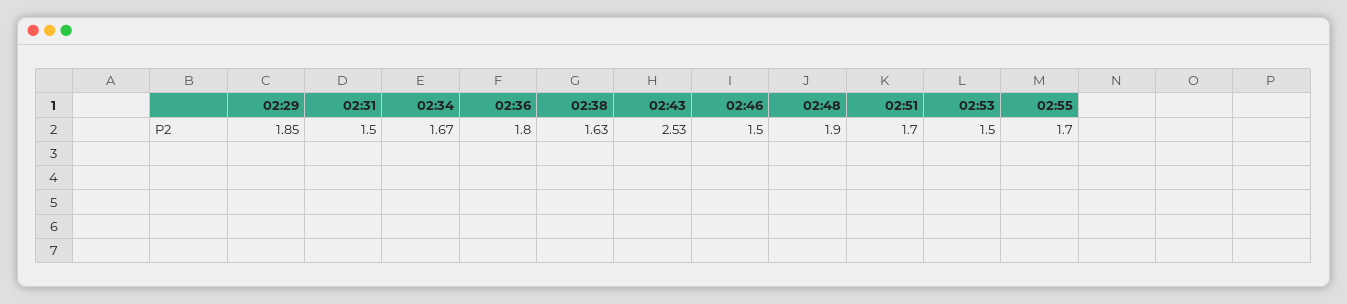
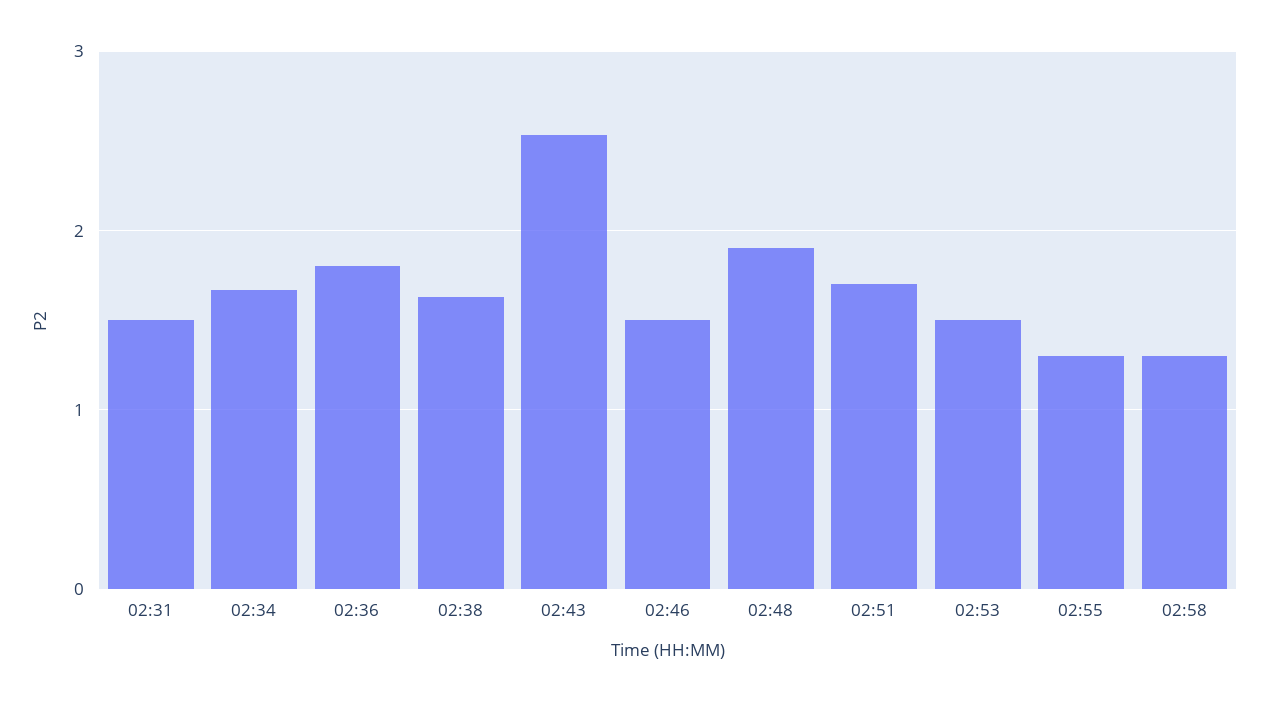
02:29: 1.85 -> none
02:55: 1.7 -> 1.3
02:58: none -> 1.3

